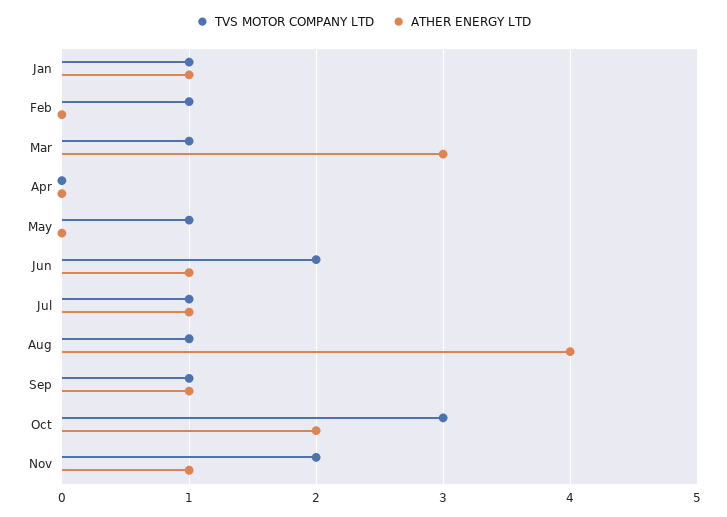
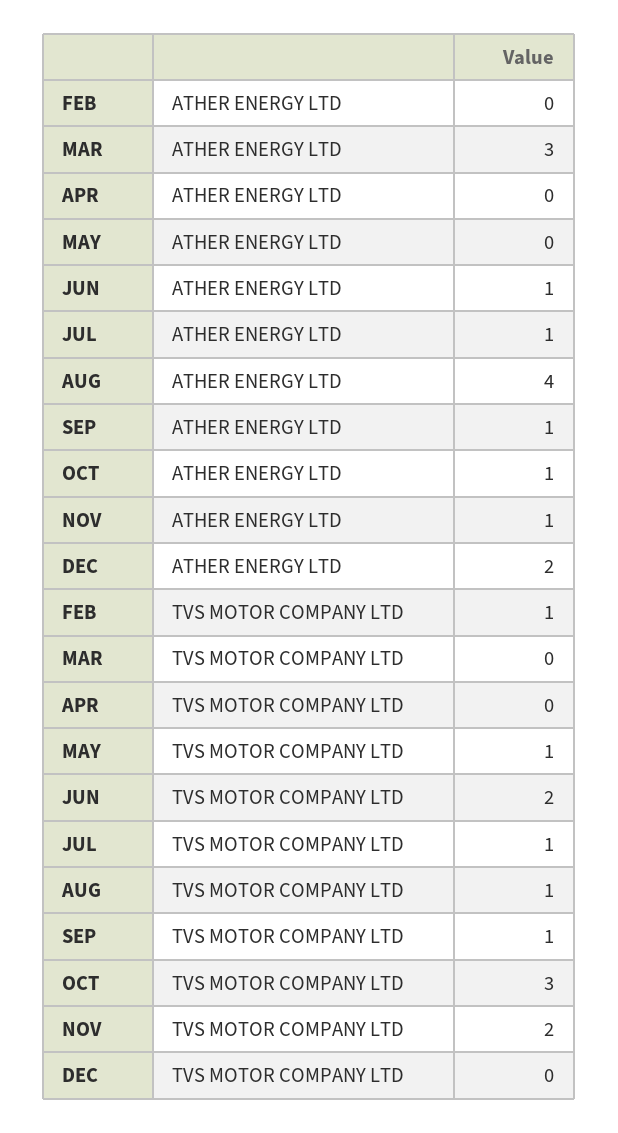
TVS MOTOR COMPANY LTD, Jan: 1 -> none
ATHER ENERGY LTD, Jan: 1 -> none
TVS MOTOR COMPANY LTD, Mar: 1 -> 0
ATHER ENERGY LTD, Oct: 2 -> 1
ATHER ENERGY LTD, DEC: none -> 2
TVS MOTOR COMPANY LTD, DEC: none -> 0

